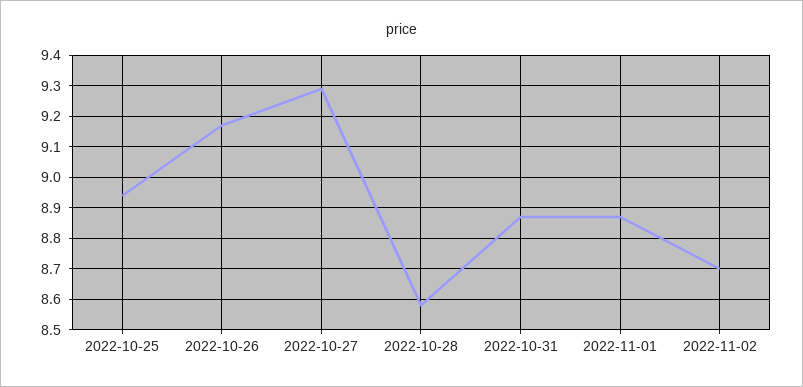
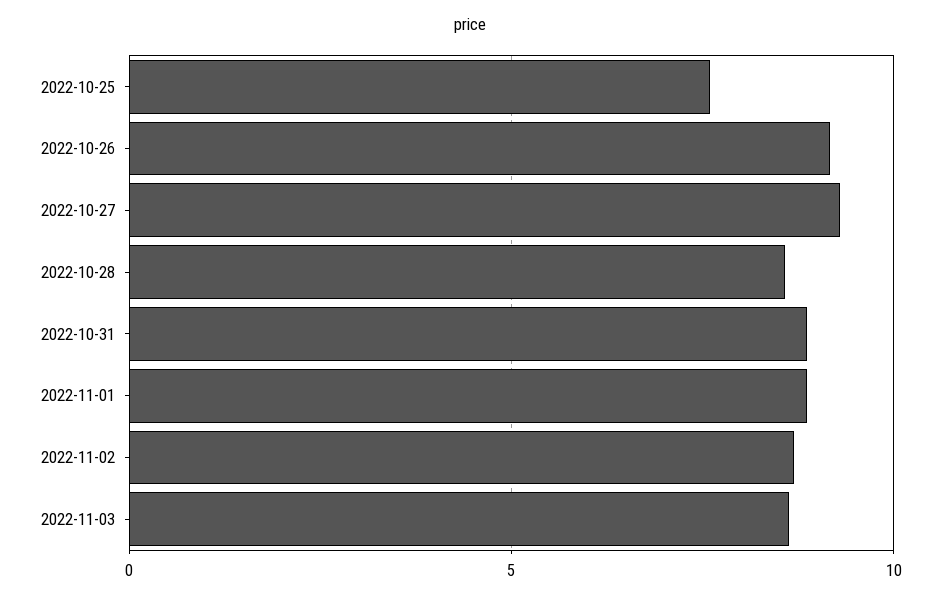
2022-10-25: 8.95 -> 7.5
2022-11-03: none -> 8.5

